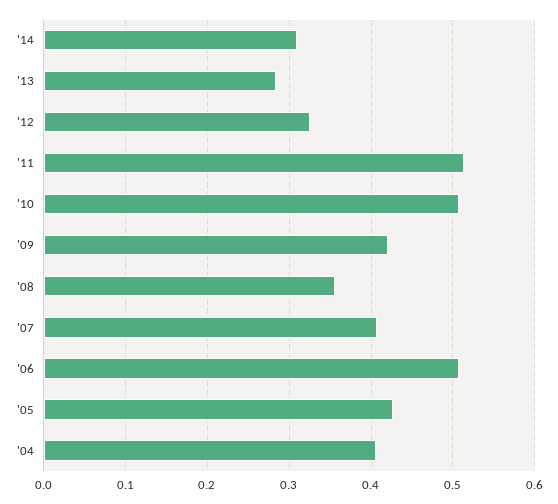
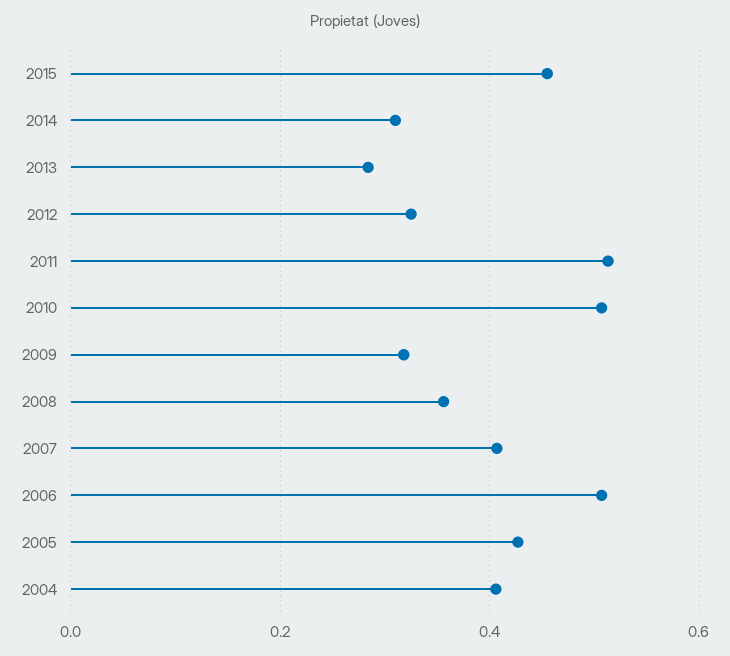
'09: 0.42 -> 0.32
2015: none -> 0.46

